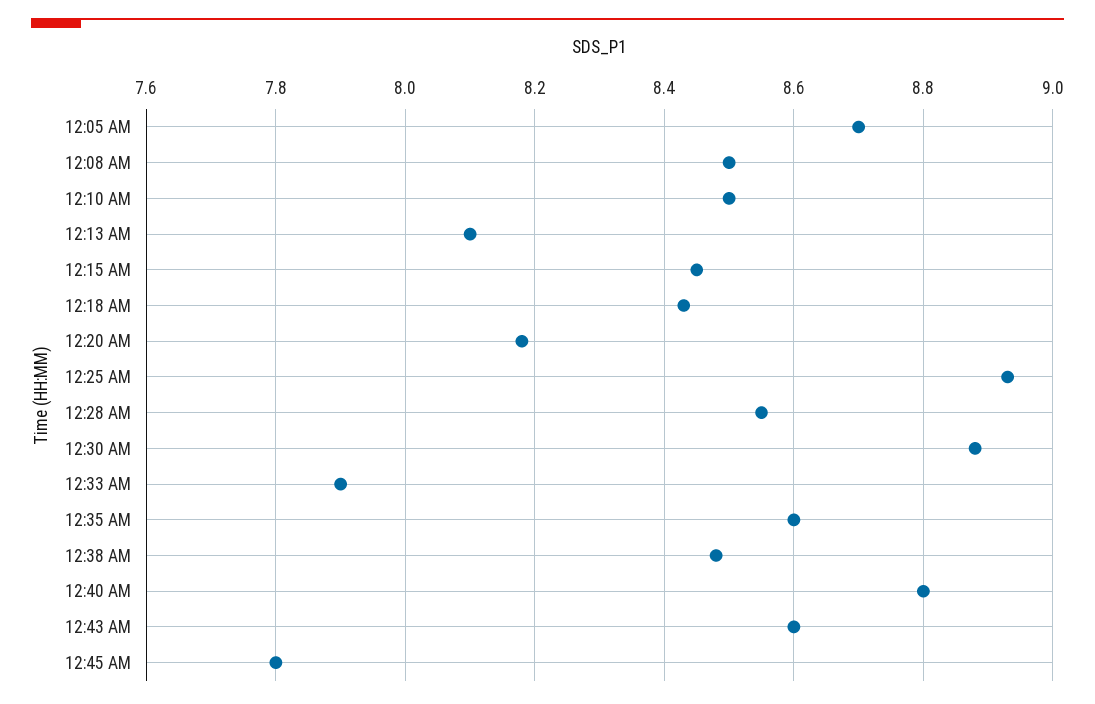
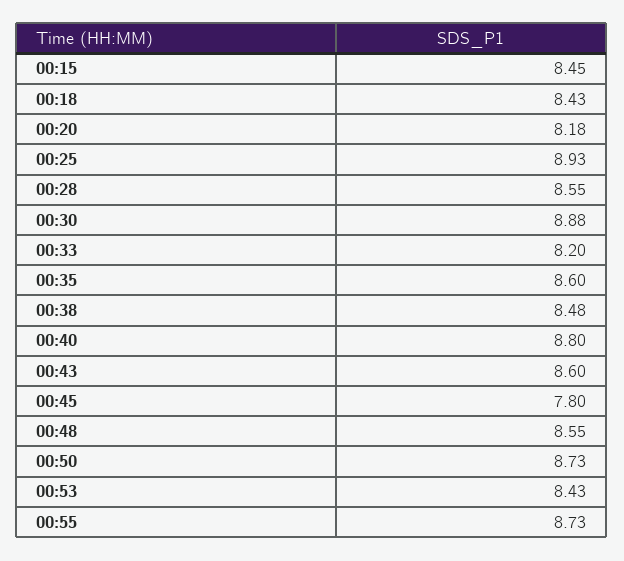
12:05 AM: 8.7 -> none
12:08 AM: 8.5 -> none
12:10 AM: 8.5 -> none
12:13 AM: 8.1 -> none
12:33 AM: 7.9 -> 8.2
00:48: none -> 8.55
00:50: none -> 8.73
00:53: none -> 8.43
00:55: none -> 8.73

